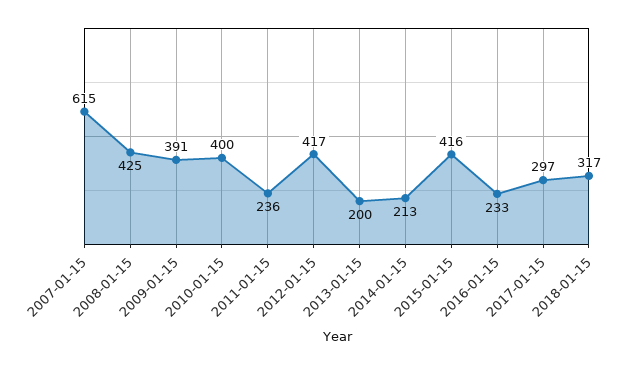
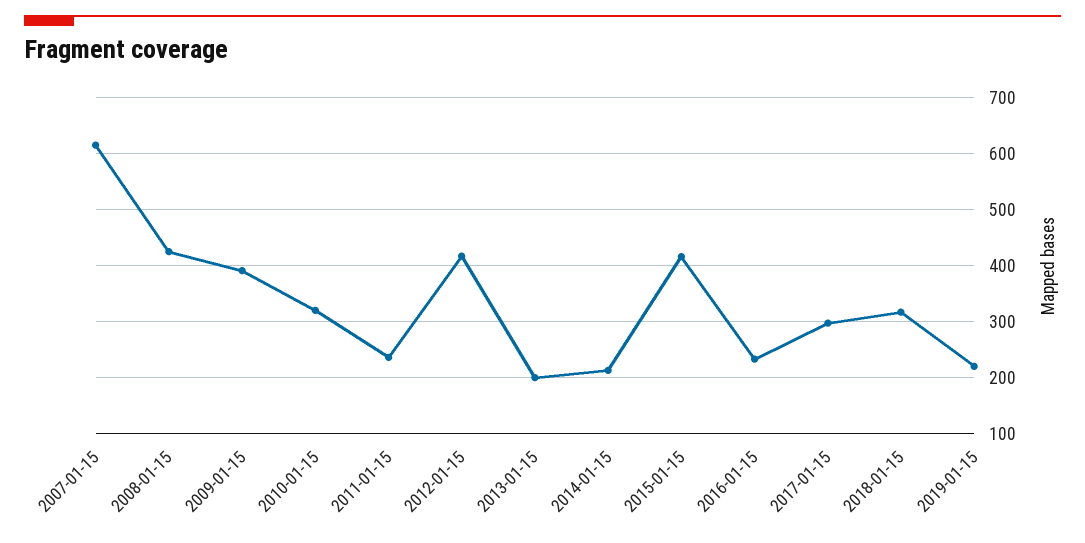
2010-01-15: 400 -> 320
2019-01-15: none -> 220

